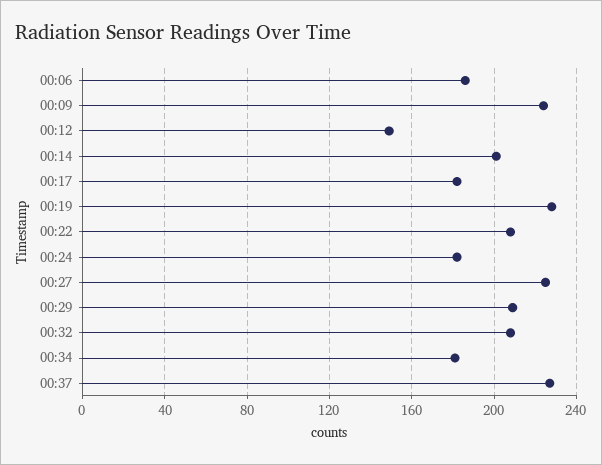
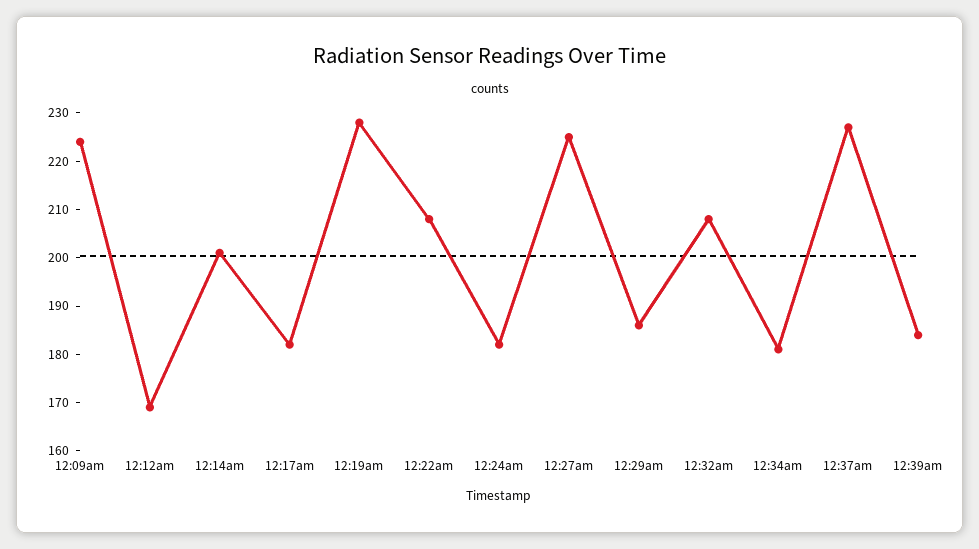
00:06: 185 -> none
00:12: 150 -> 170
00:29: 210 -> 185
12:39am: none -> 185

